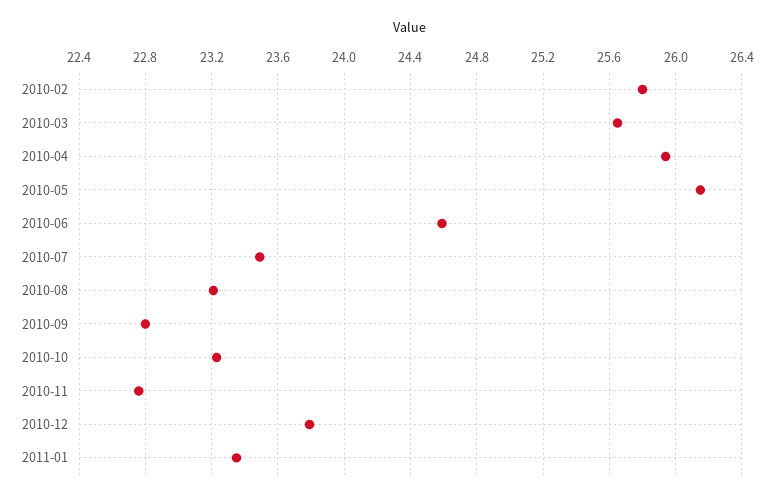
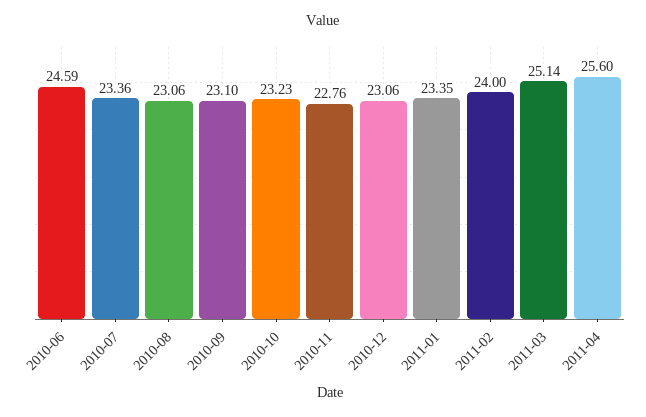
2010-02: 25.8 -> none
2010-03: 25.65 -> none
2010-04: 25.95 -> none
2010-05: 26.15 -> none
2010-07: 23.5 -> 23.36
2010-08: 23.2 -> 23.06
2010-09: 22.8 -> 23.1
2010-12: 23.8 -> 23.06
2011-02: none -> 24
2011-03: none -> 25.14
2011-04: none -> 25.6

